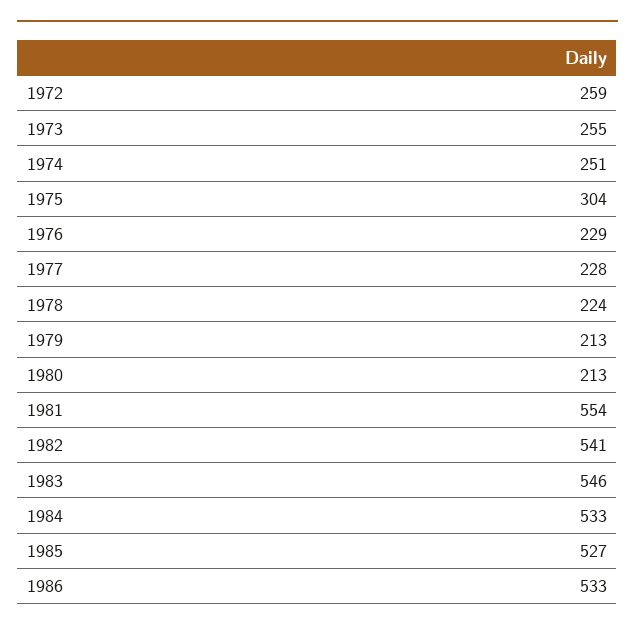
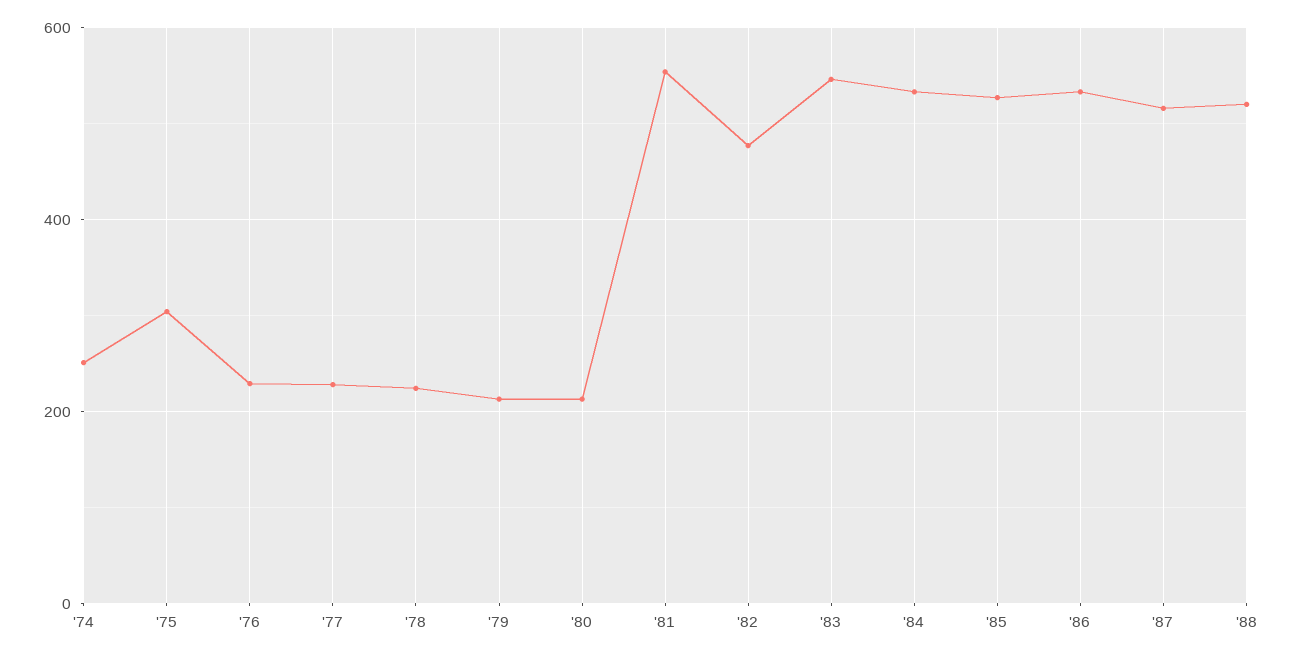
1972: 259 -> none
1973: 255 -> none
1982: 541 -> 480
'87: none -> 520
'88: none -> 520

